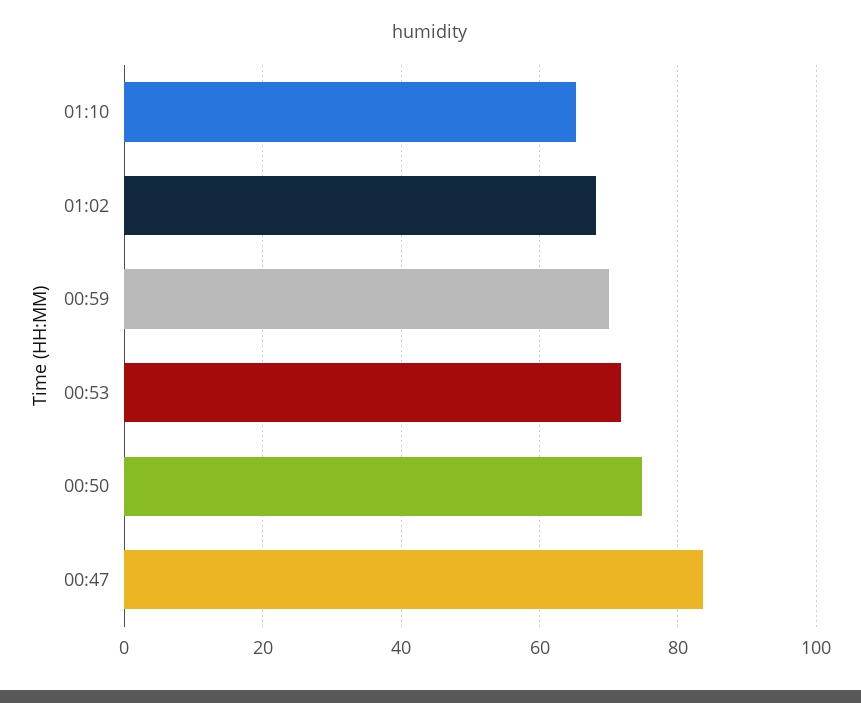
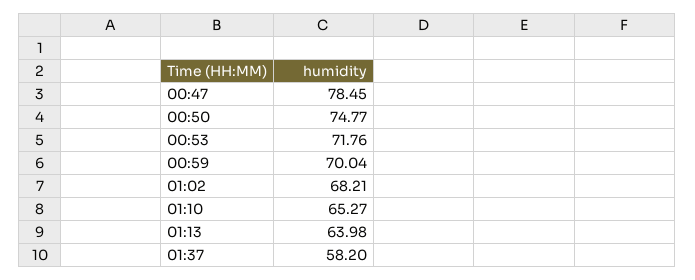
00:47: 84 -> 78.45
01:13: none -> 63.98
01:37: none -> 58.2

